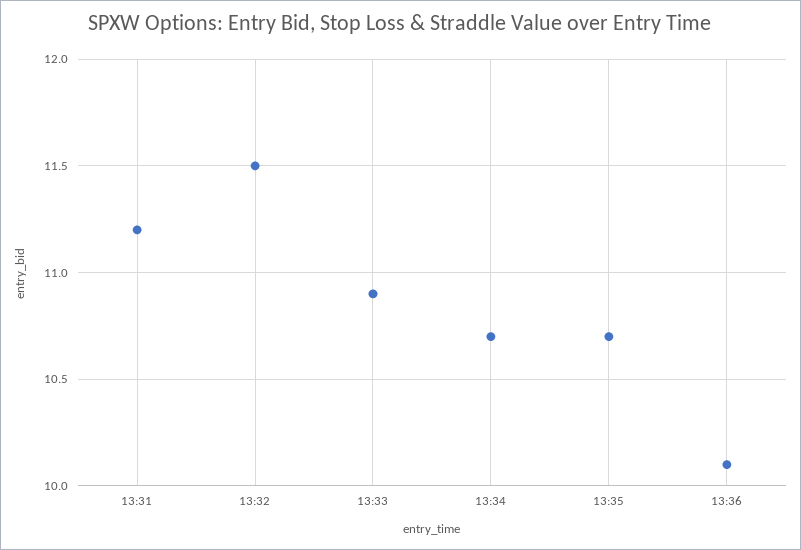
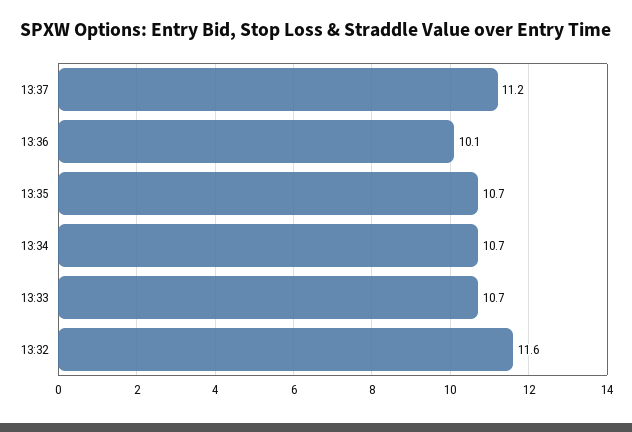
13:31: 11.2 -> none
13:32: 11.5 -> 11.6
13:33: 10.9 -> 10.7
13:37: none -> 11.2

